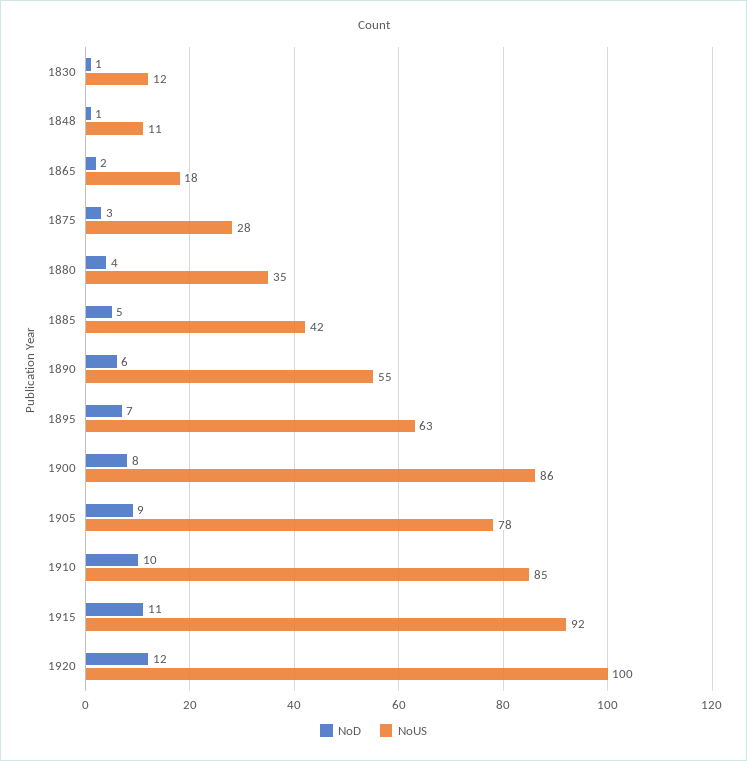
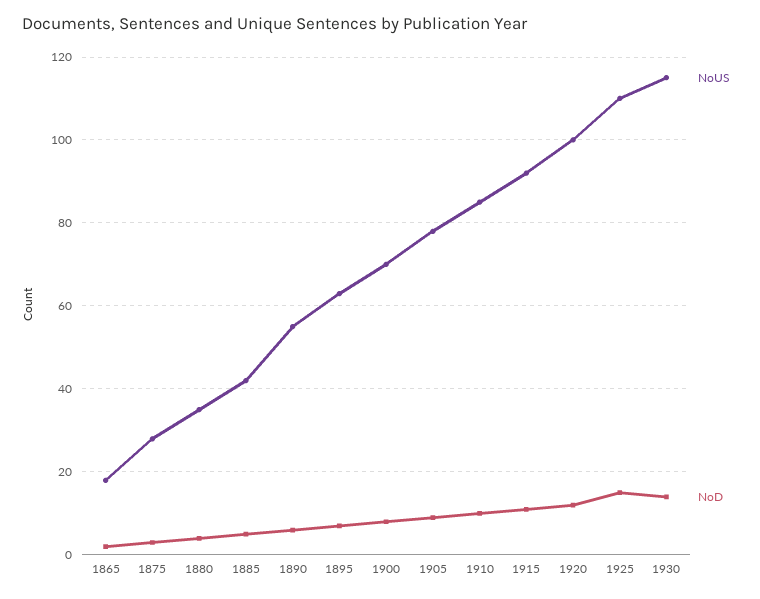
NoD, 1830: 1 -> none
NoUS, 1830: 12 -> none
NoD, 1848: 1 -> none
NoUS, 1848: 11 -> none
NoUS, 1900: 86 -> 70
NoUS, 1925: none -> 110
NoD, 1925: none -> 15
NoUS, 1930: none -> 115
NoD, 1930: none -> 15

